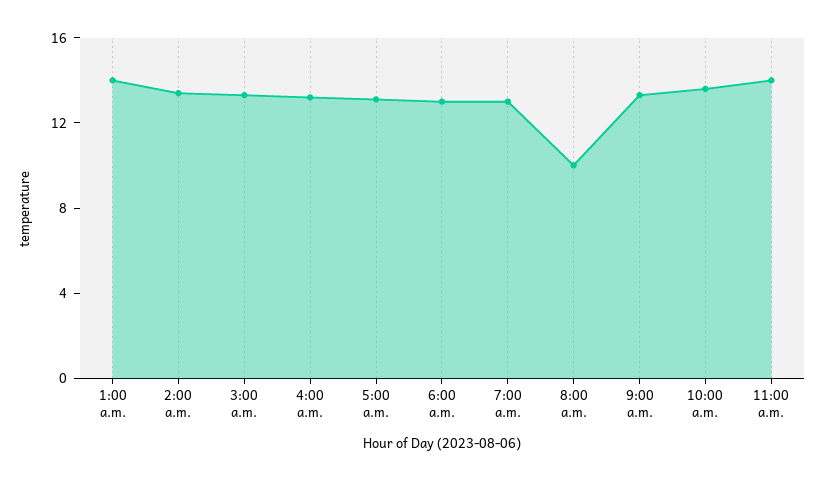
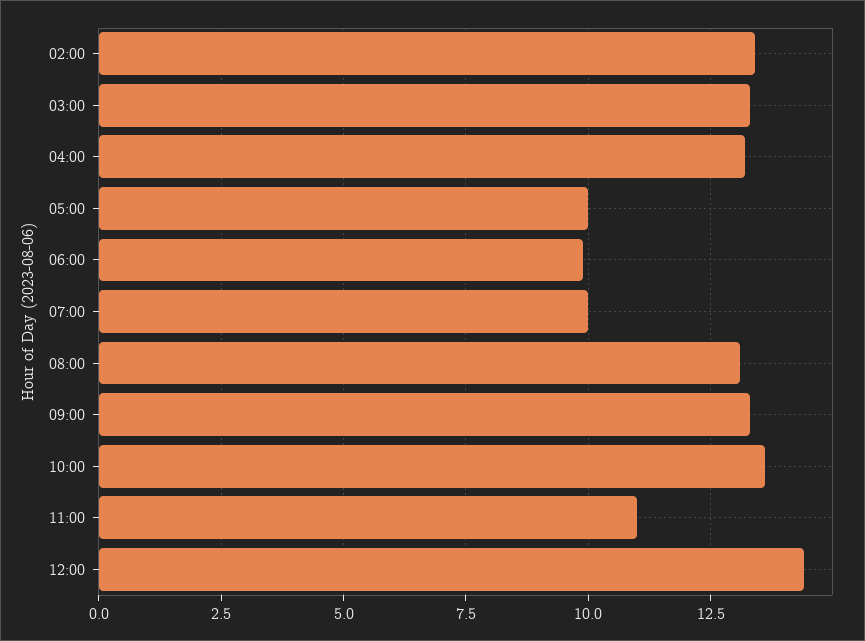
1:00 a.m.: 14 -> none
5:00 a.m.: 13 -> 10
6:00 a.m.: 13 -> 10
7:00 a.m.: 13 -> 10
8:00 a.m.: 10 -> 13
11:00 a.m.: 14 -> 11
12:00: none -> 14.5

